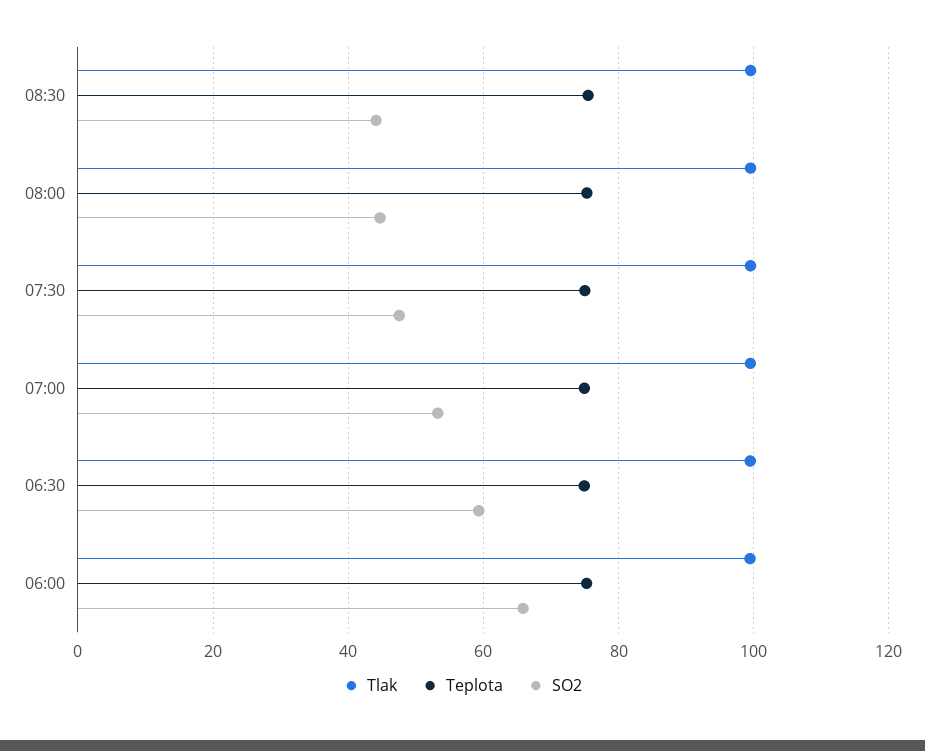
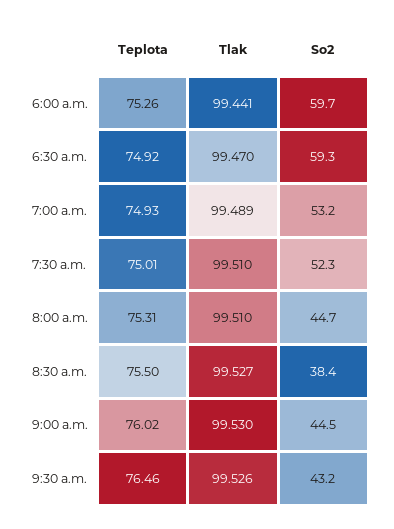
SO2, 08:30: 44 -> 38.4
SO2, 07:30: 48 -> 52.3
SO2, 06:00: 66 -> 59.7
Teplota, 9:00 a.m.: none -> 76.02
Tlak, 9:00 a.m.: none -> 99.53
SO2, 9:00 a.m.: none -> 44.5
Teplota, 9:30 a.m.: none -> 76.46
Tlak, 9:30 a.m.: none -> 99.526
SO2, 9:30 a.m.: none -> 43.2

